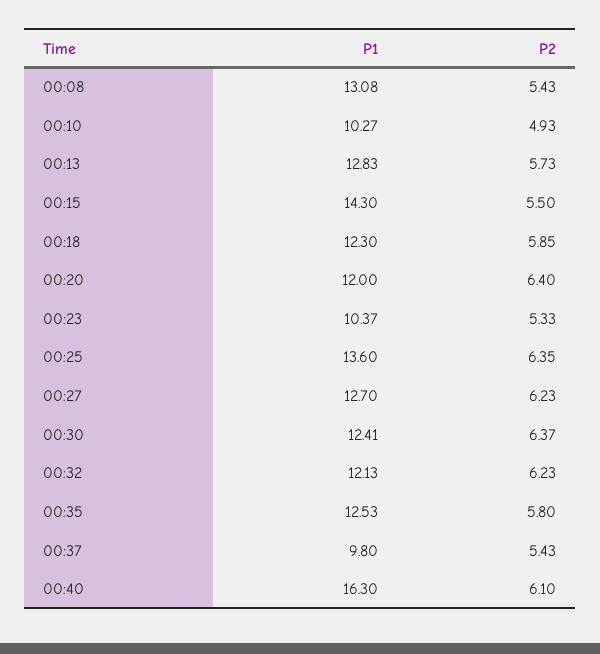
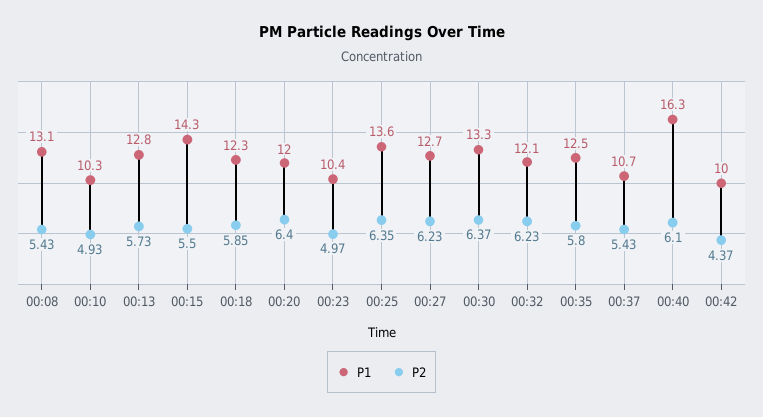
P2, 00:23: 5.33 -> 4.97
P1, 00:30: 12.41 -> 13.3
P1, 00:37: 9.8 -> 10.7
P1, 00:42: none -> 10
P2, 00:42: none -> 4.37

